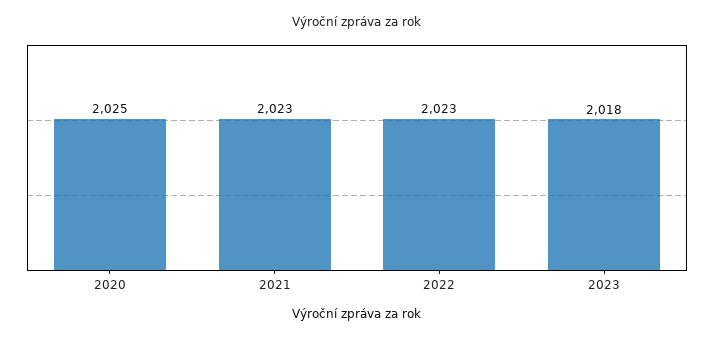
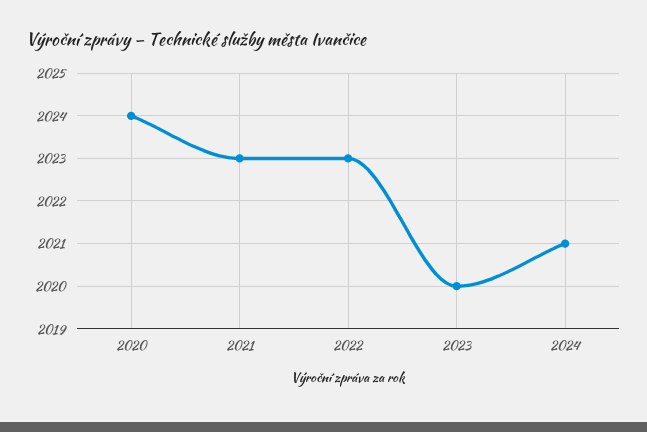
2020: 2025 -> 2024
2023: 2018 -> 2020
2024: none -> 2021

